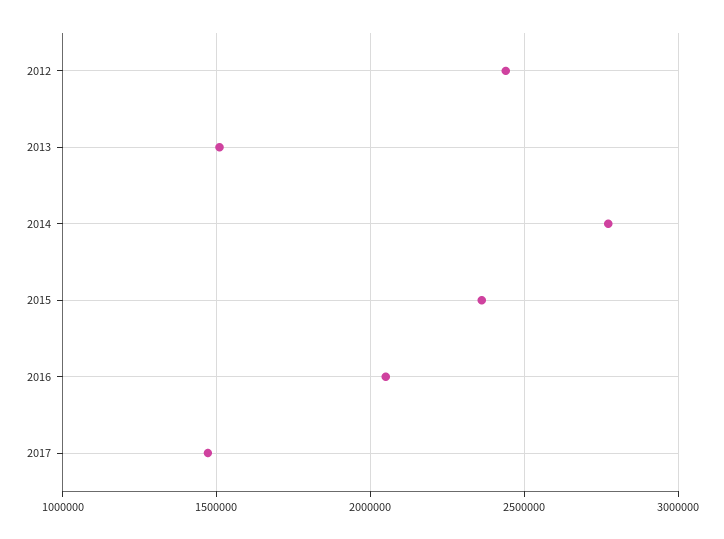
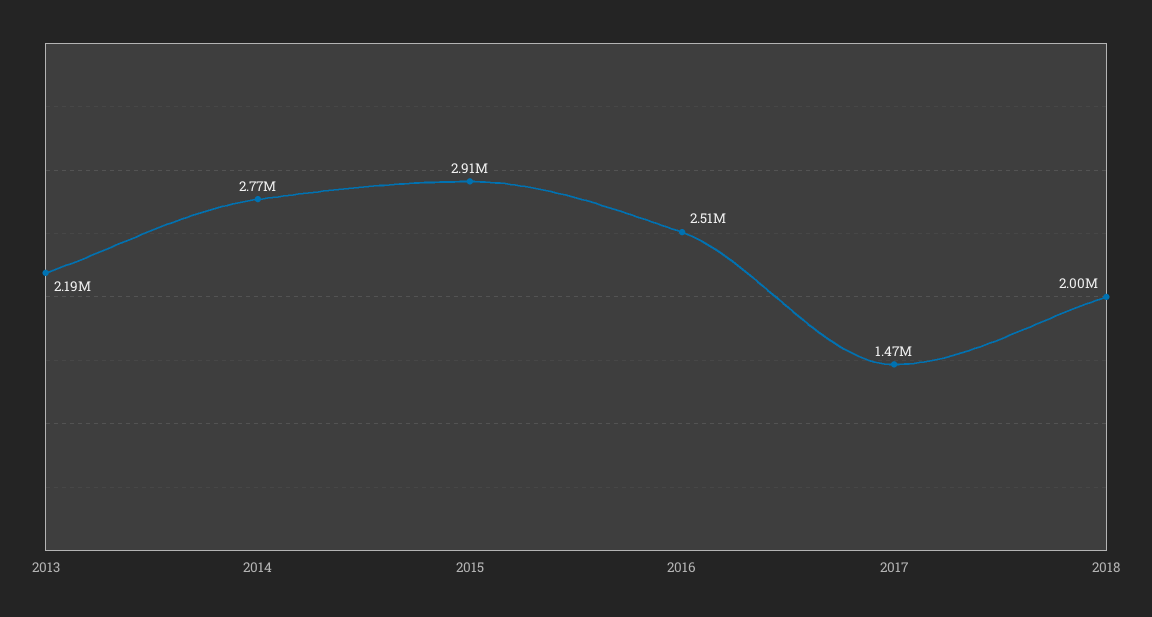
2012: 2450000 -> none
2013: 1500000 -> 2190000
2015: 2350000 -> 2910000
2016: 2050000 -> 2510000
2018: none -> 2000000

